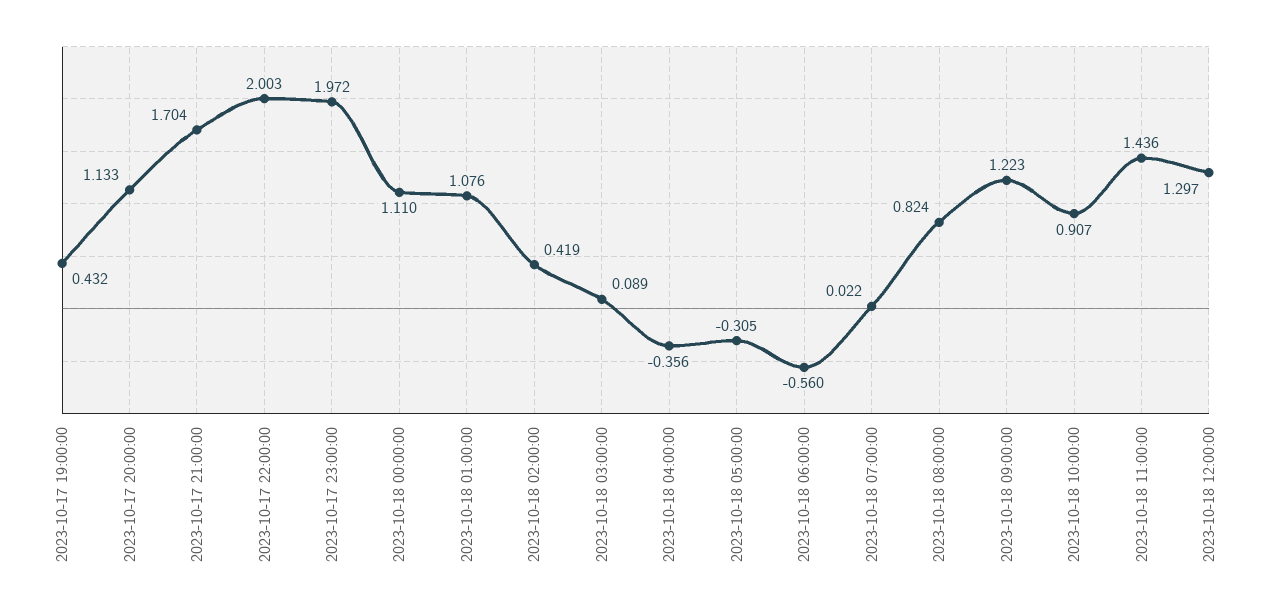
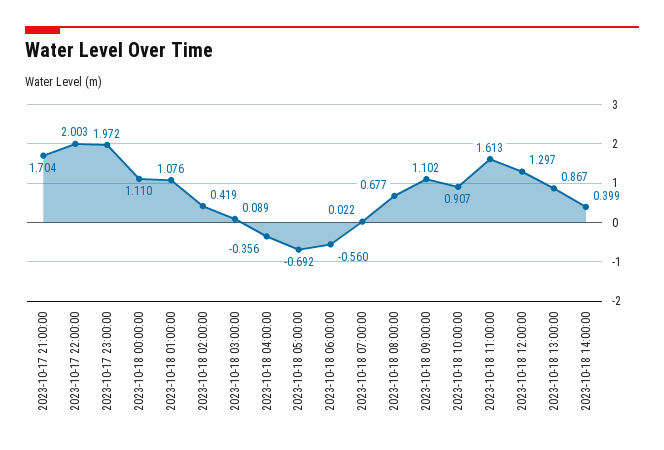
2023-10-17 19:00:00: 0.432 -> none
2023-10-17 20:00:00: 1.133 -> none
2023-10-18 05:00:00: -0.305 -> -0.692
2023-10-18 08:00:00: 0.824 -> 0.677
2023-10-18 09:00:00: 1.223 -> 1.102
2023-10-18 11:00:00: 1.436 -> 1.613
2023-10-18 13:00:00: none -> 0.867
2023-10-18 14:00:00: none -> 0.399

